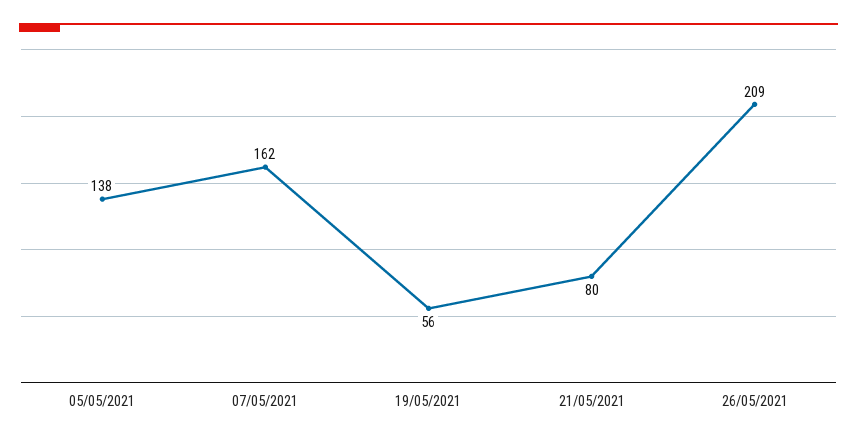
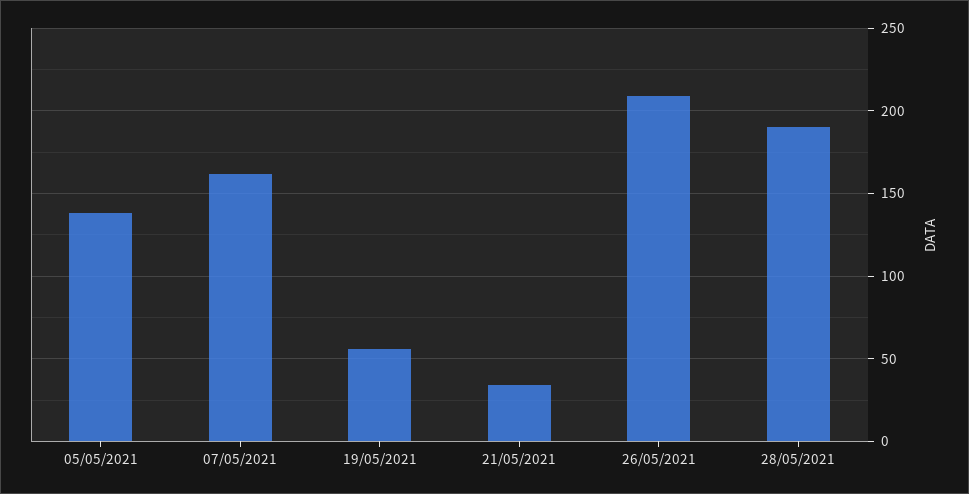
21/05/2021: 80 -> 35
28/05/2021: none -> 190

